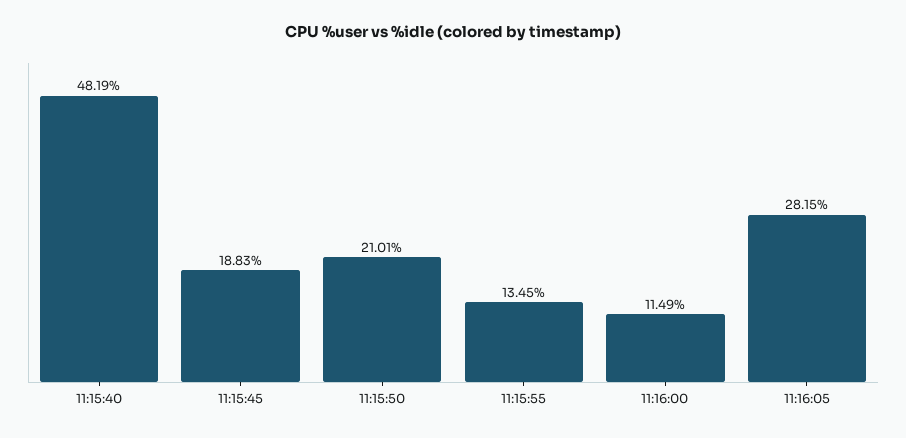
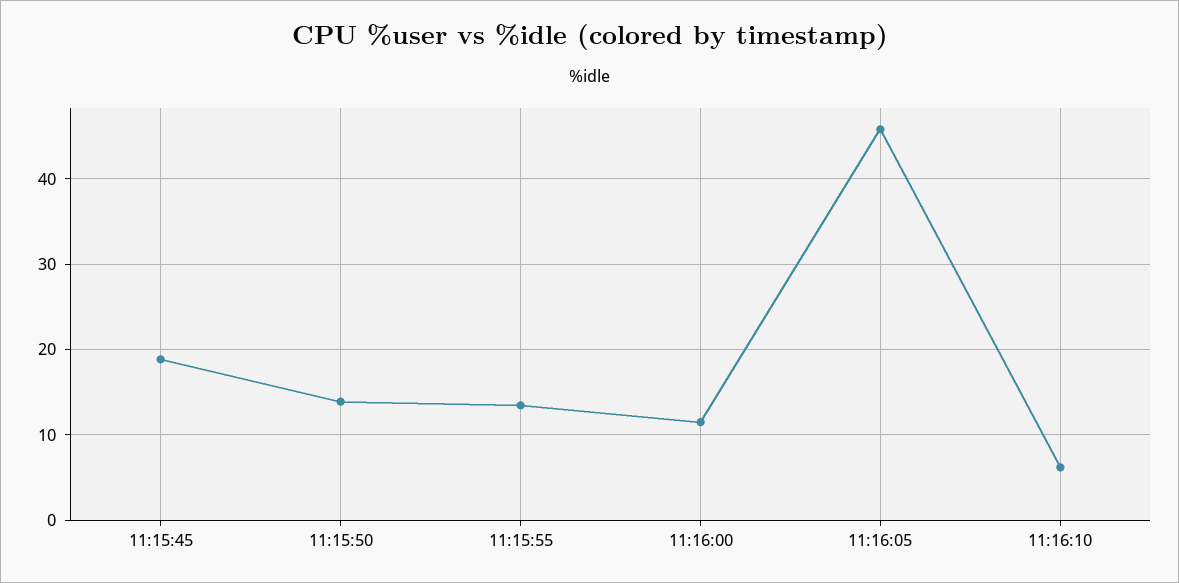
11:15:40: 48.19 -> none
11:15:50: 21.01 -> 14
11:16:05: 28.15 -> 46
11:16:10: none -> 6

